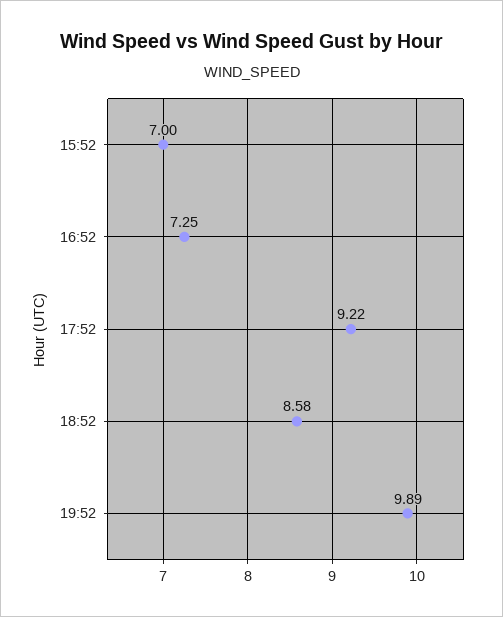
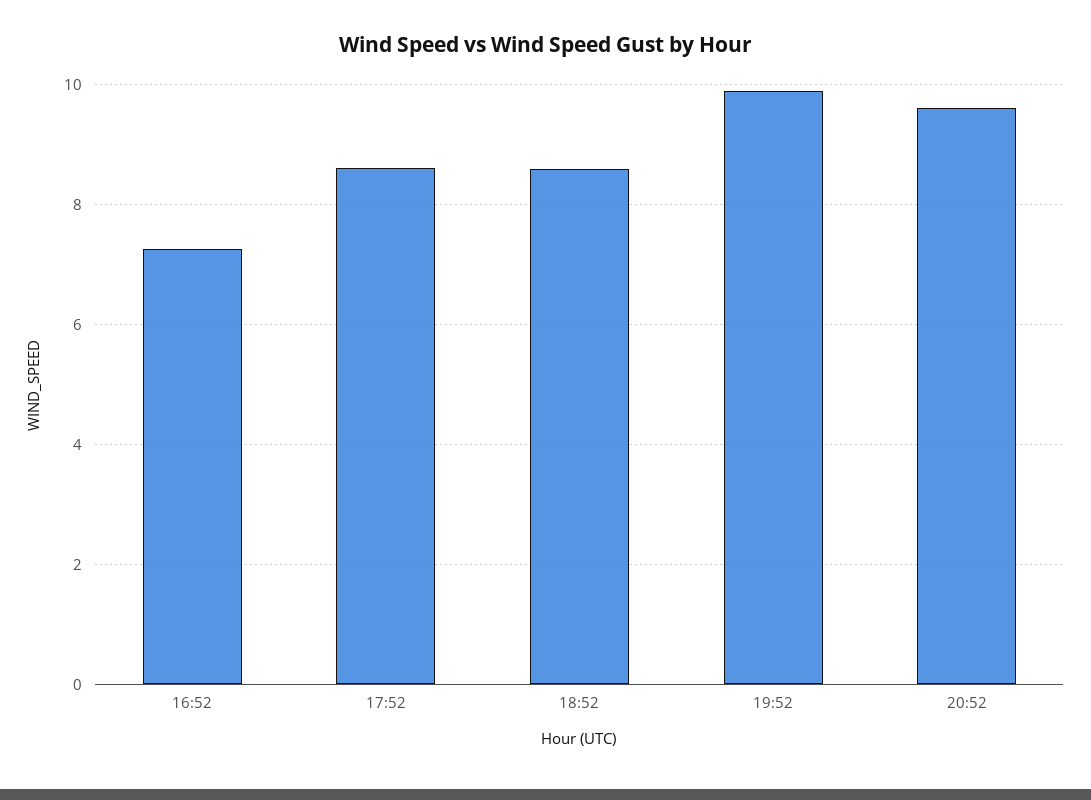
15:52: 7 -> none
17:52: 9.22 -> 8.6
20:52: none -> 9.6

